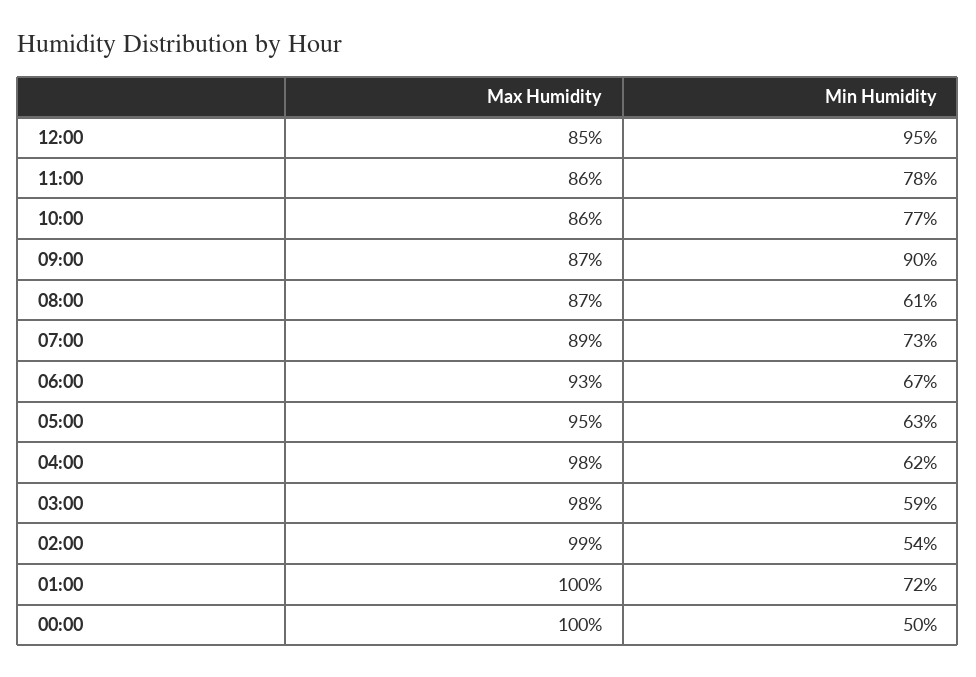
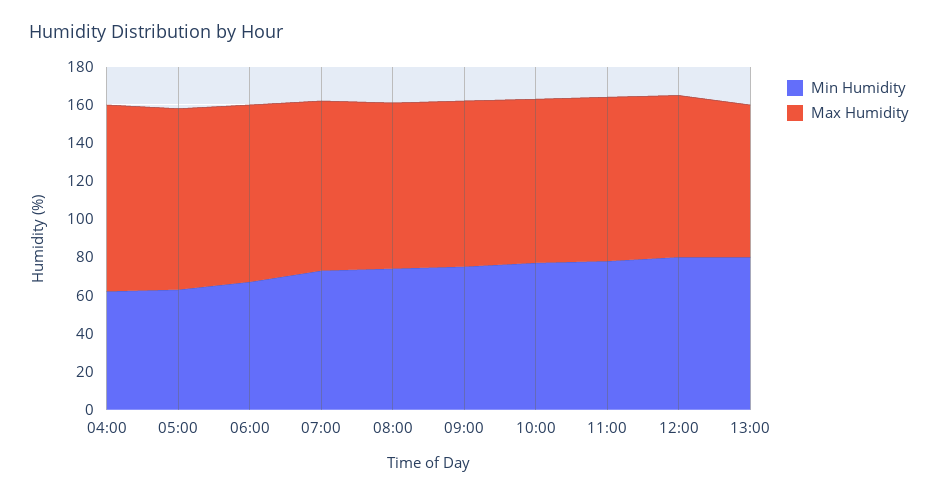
Min Humidity, 12:00: 95 -> 80
Min Humidity, 09:00: 90 -> 75
Min Humidity, 08:00: 61 -> 75
Max Humidity, 03:00: 98 -> none
Min Humidity, 03:00: 59 -> none
Max Humidity, 02:00: 99 -> none
Min Humidity, 02:00: 54 -> none
Max Humidity, 01:00: 100 -> none
Min Humidity, 01:00: 72 -> none
Max Humidity, 00:00: 100 -> none
Min Humidity, 00:00: 50 -> none
Min Humidity, 13:00: none -> 80
Max Humidity, 13:00: none -> 80

